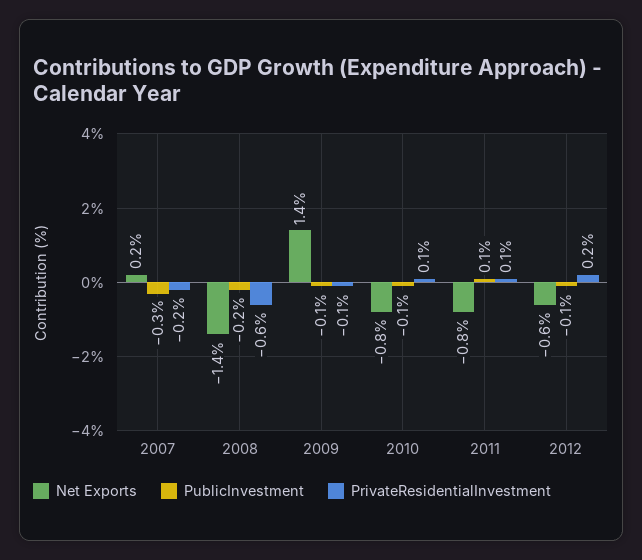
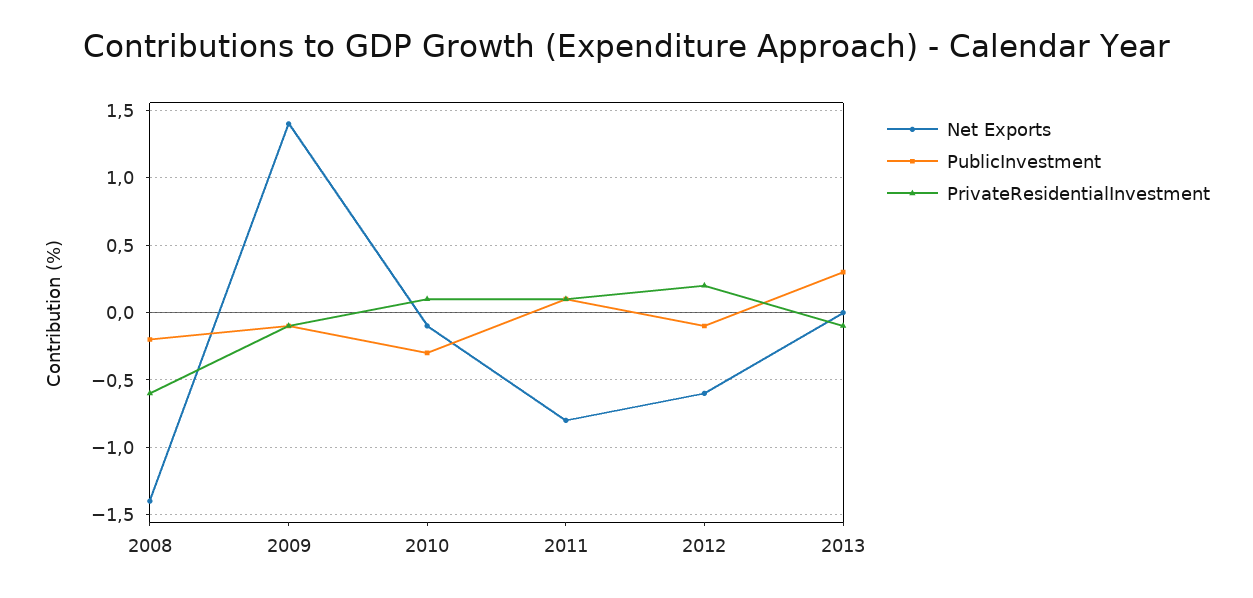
Net Exports, 2007: 0.2 -> none
PublicInvestment, 2007: -0.3 -> none
PrivateResidentialInvestment, 2007: -0.2 -> none
Net Exports, 2010: -0.8 -> -0.1
PublicInvestment, 2010: -0.1 -> -0.3
Net Exports, 2013: none -> 0
PublicInvestment, 2013: none -> 0.3
PrivateResidentialInvestment, 2013: none -> -0.1

